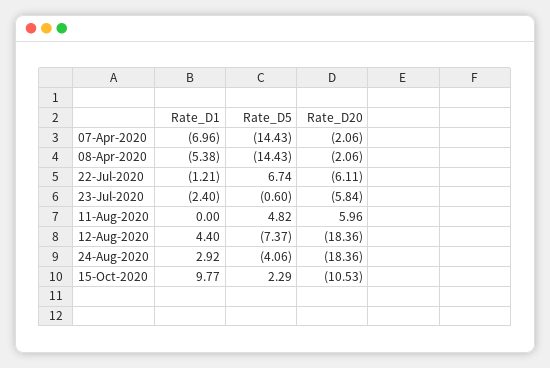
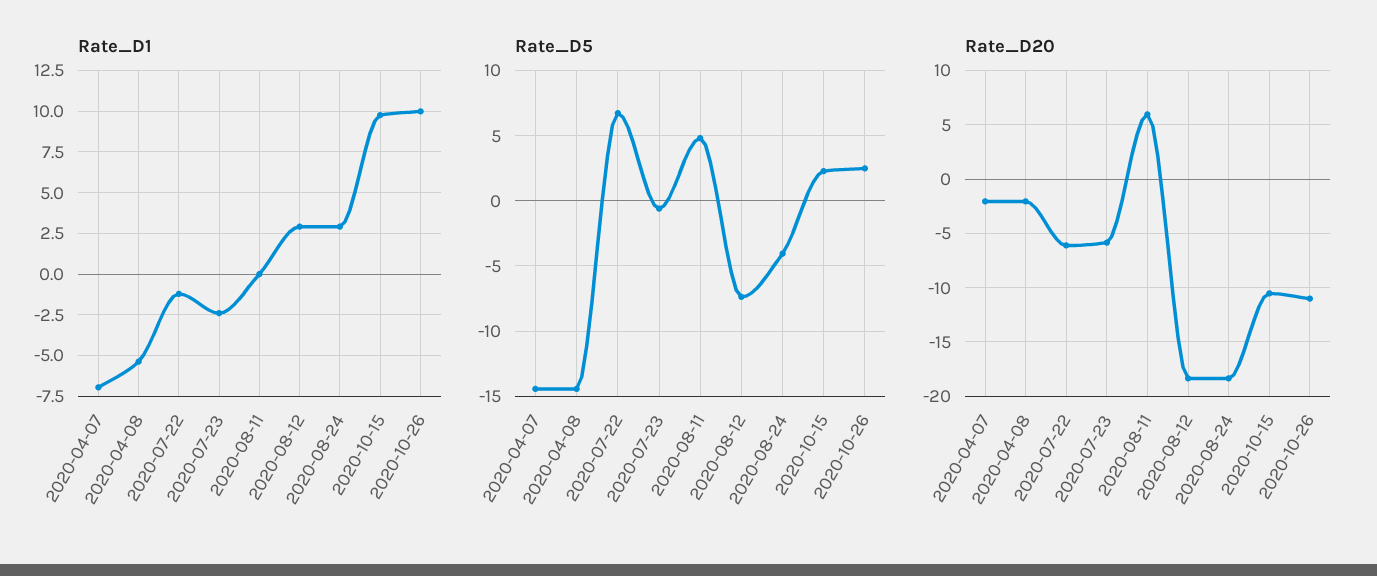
Rate_D1, 12-Aug-2020: 4.4 -> 3
Rate_D1, 2020-10-26: none -> 10
Rate_D5, 2020-10-26: none -> 2.5
Rate_D20, 2020-10-26: none -> -11

